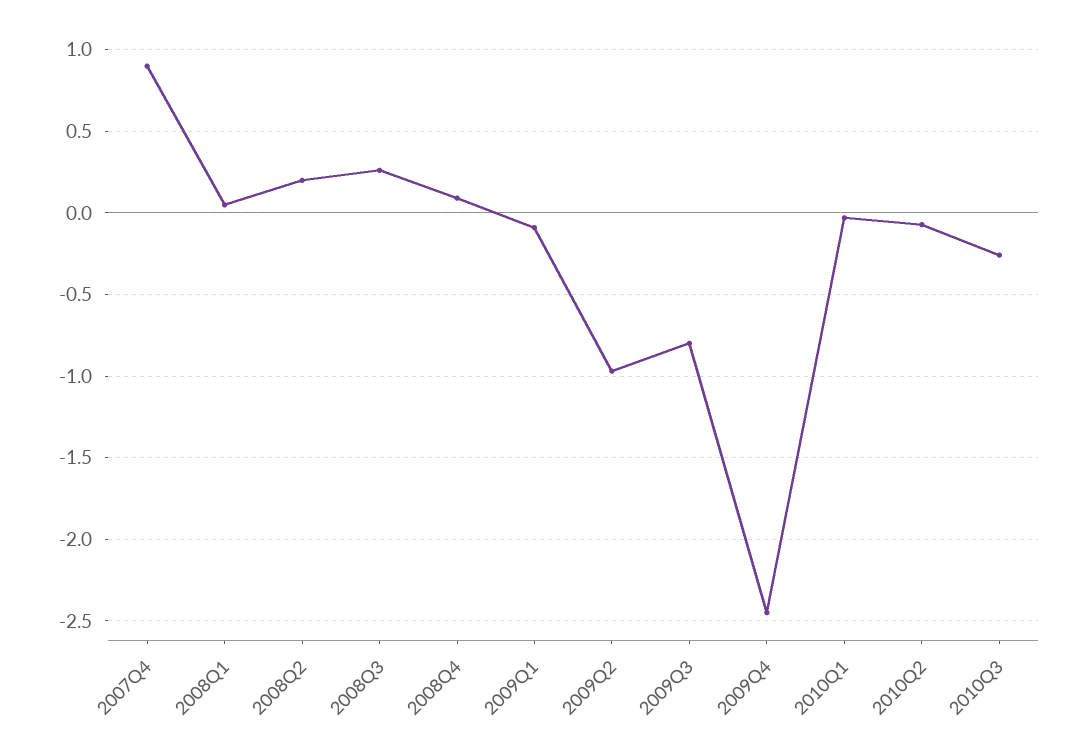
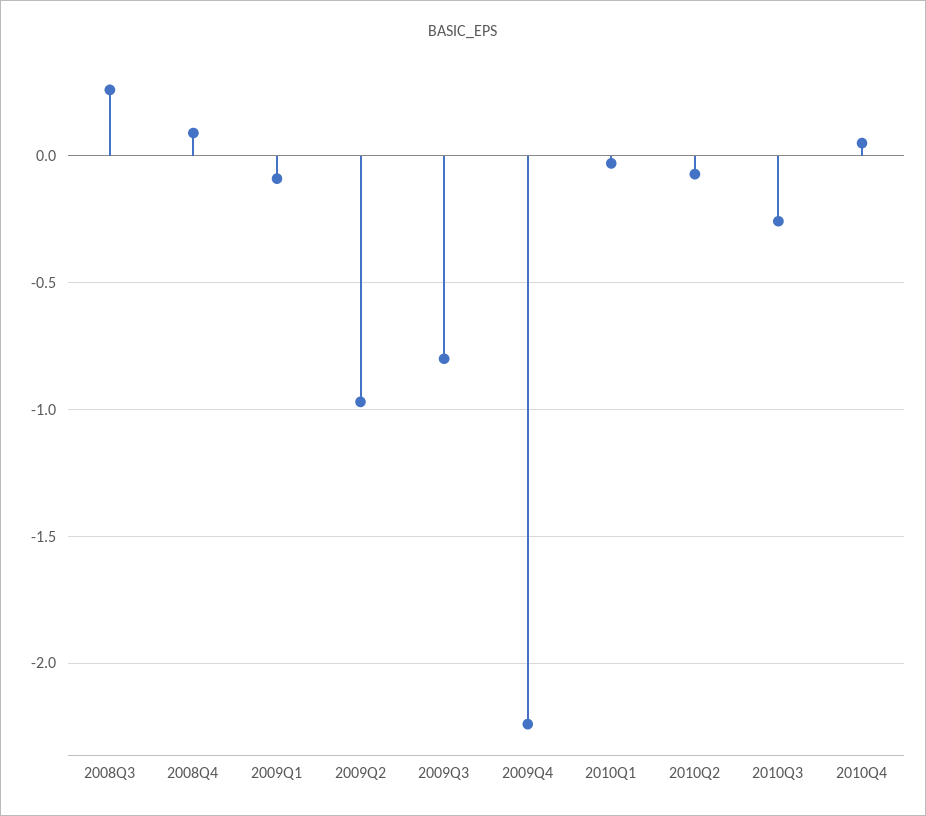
2007Q4: 0.9 -> none
2008Q1: 0.05 -> none
2008Q2: 0.2 -> none
2009Q4: -2.45 -> -2.25
2010Q4: none -> 0.05

